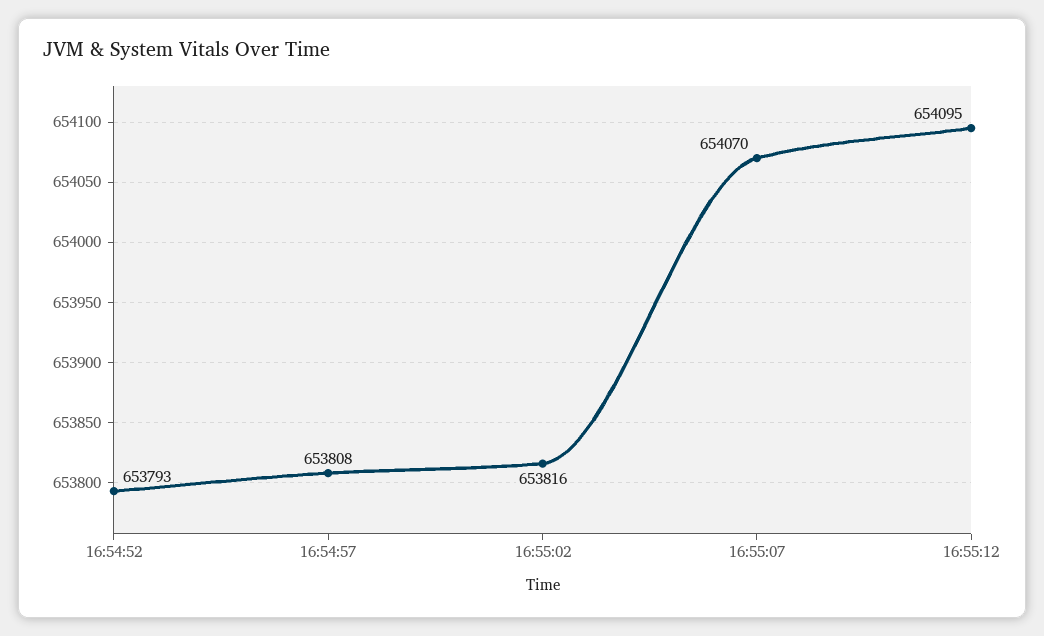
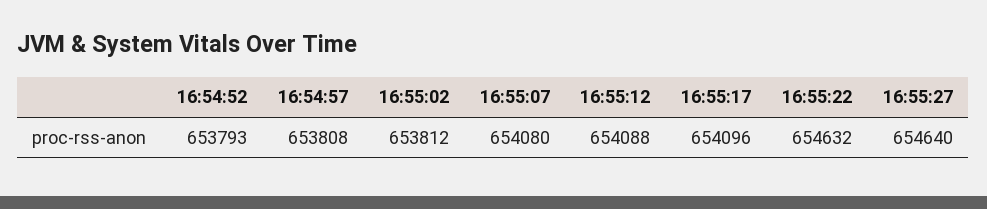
16:55:02: 653816 -> 653812
16:55:07: 654070 -> 654080
16:55:12: 654095 -> 654088
16:55:17: none -> 654096
16:55:22: none -> 654632
16:55:27: none -> 654640

